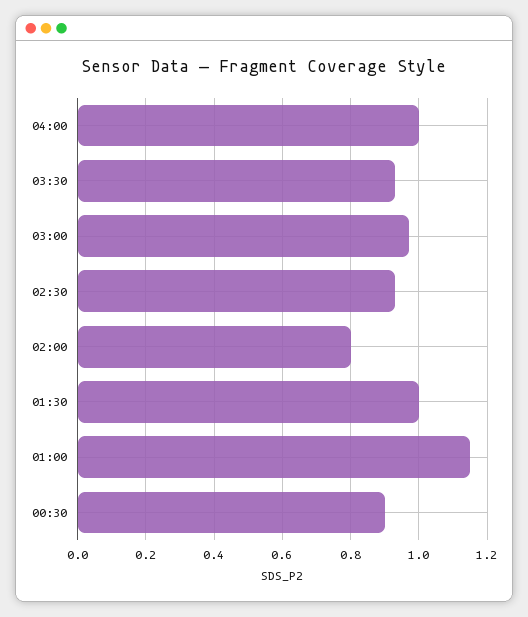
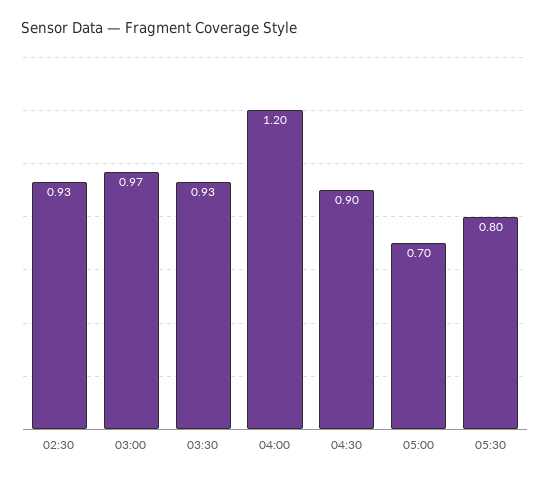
04:00: 1 -> 1.2
02:00: 0.8 -> none
01:30: 1 -> none
01:00: 1.15 -> none
00:30: 0.9 -> none
04:30: none -> 0.9
05:00: none -> 0.7
05:30: none -> 0.8

